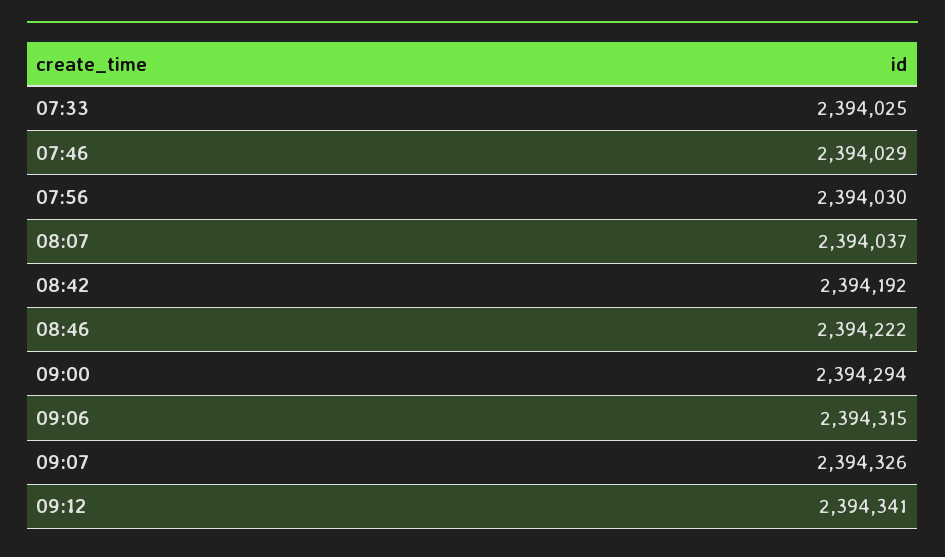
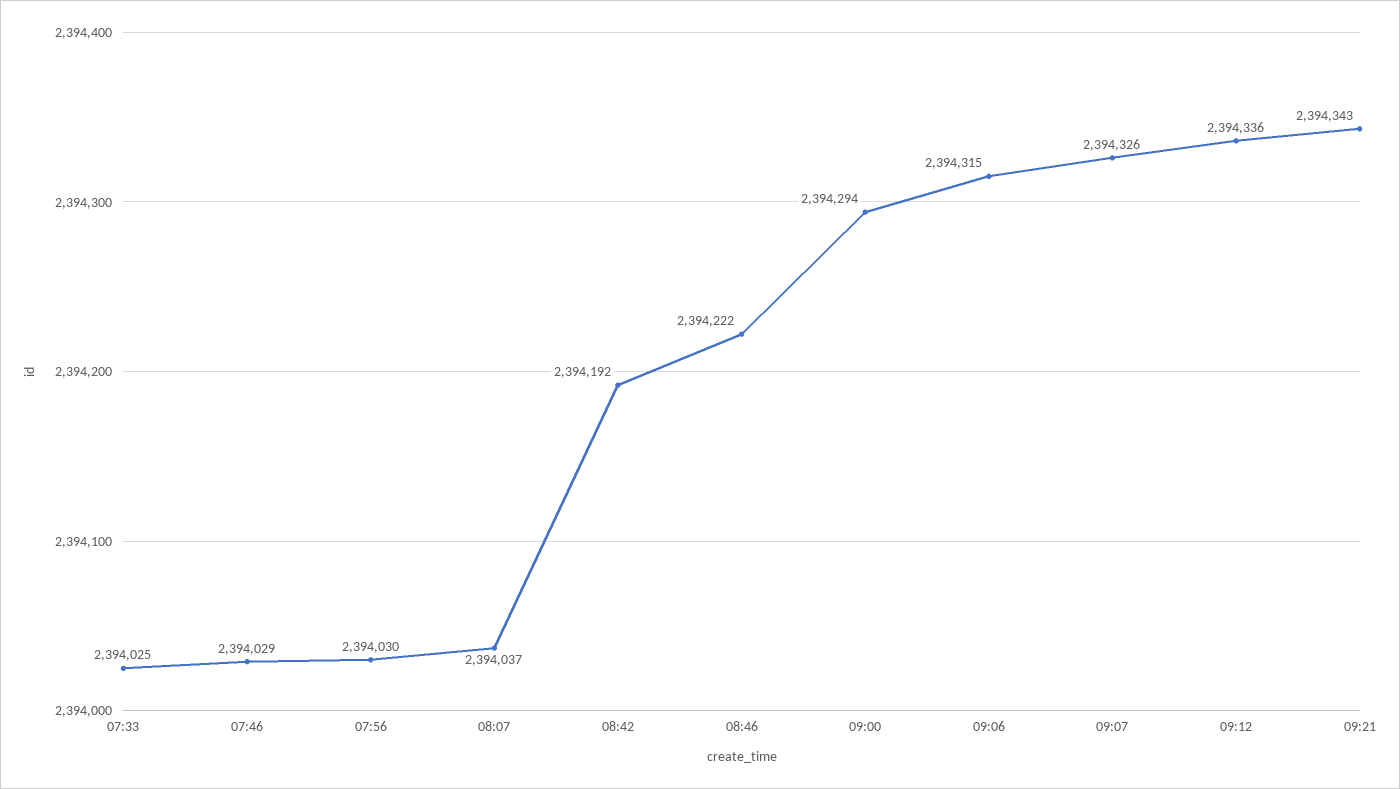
09:12: 2394341 -> 2394336
09:21: none -> 2394343

